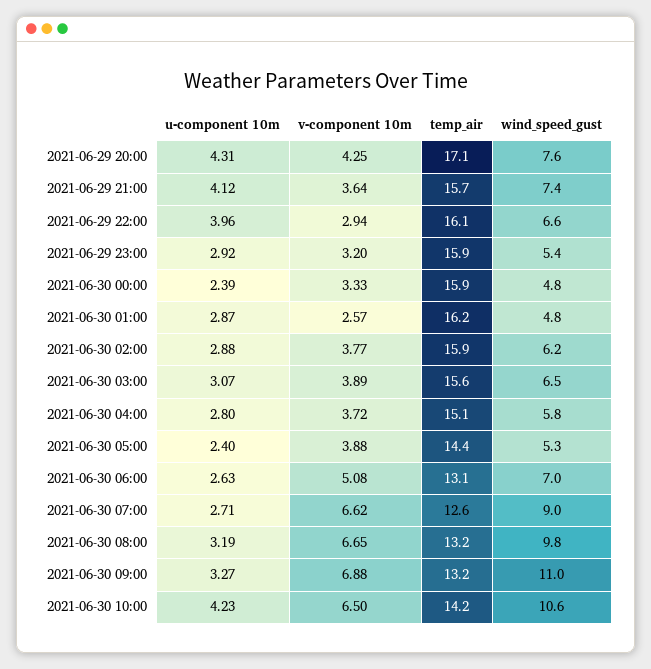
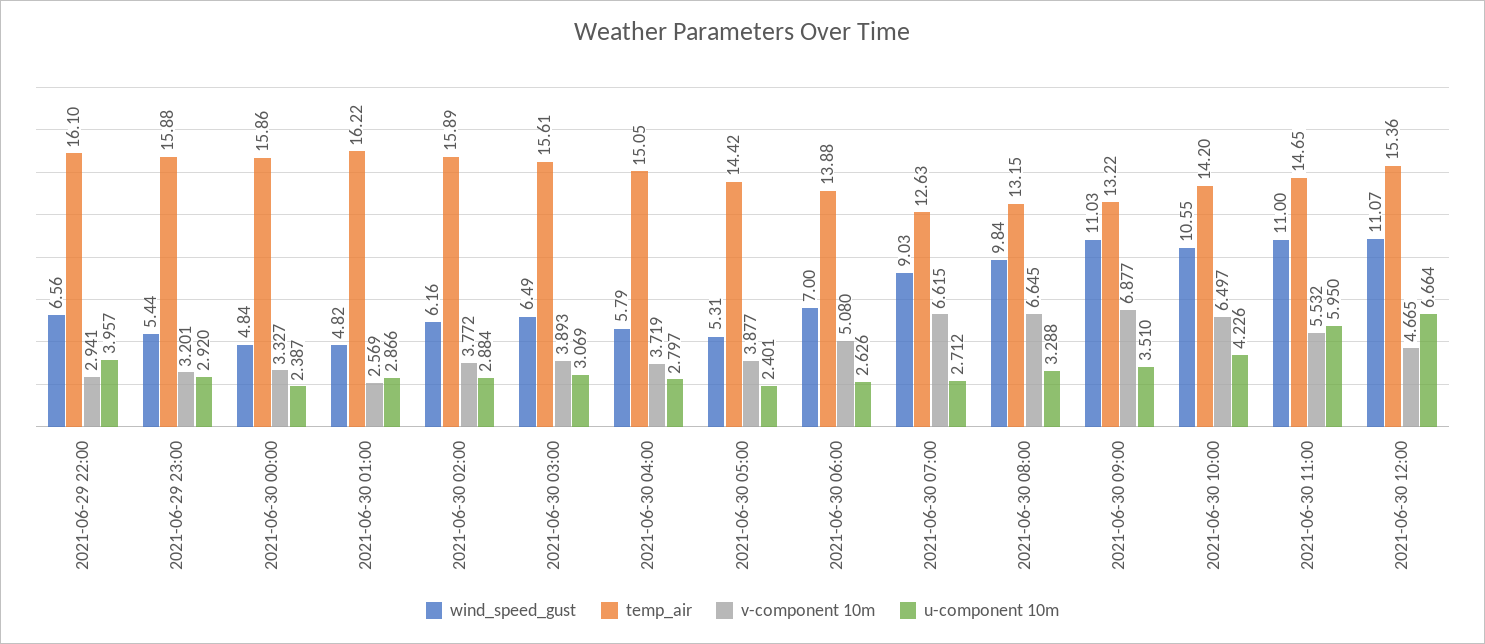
u-component 10m, 2021-06-29 20:00: 4.31 -> none
v-component 10m, 2021-06-29 20:00: 4.25 -> none
temp_air, 2021-06-29 20:00: 17.1 -> none
wind_speed_gust, 2021-06-29 20:00: 7.6 -> none
u-component 10m, 2021-06-29 21:00: 4.12 -> none
v-component 10m, 2021-06-29 21:00: 3.64 -> none
temp_air, 2021-06-29 21:00: 15.7 -> none
wind_speed_gust, 2021-06-29 21:00: 7.4 -> none
temp_air, 2021-06-30 06:00: 13.1 -> 13.88
u-component 10m, 2021-06-30 08:00: 3.19 -> 3.288
u-component 10m, 2021-06-30 09:00: 3.27 -> 3.51
wind_speed_gust, 2021-06-30 11:00: none -> 11
temp_air, 2021-06-30 11:00: none -> 14.65
v-component 10m, 2021-06-30 11:00: none -> 5.532
u-component 10m, 2021-06-30 11:00: none -> 5.95
wind_speed_gust, 2021-06-30 12:00: none -> 11.07
temp_air, 2021-06-30 12:00: none -> 15.36
v-component 10m, 2021-06-30 12:00: none -> 4.665
u-component 10m, 2021-06-30 12:00: none -> 6.664

